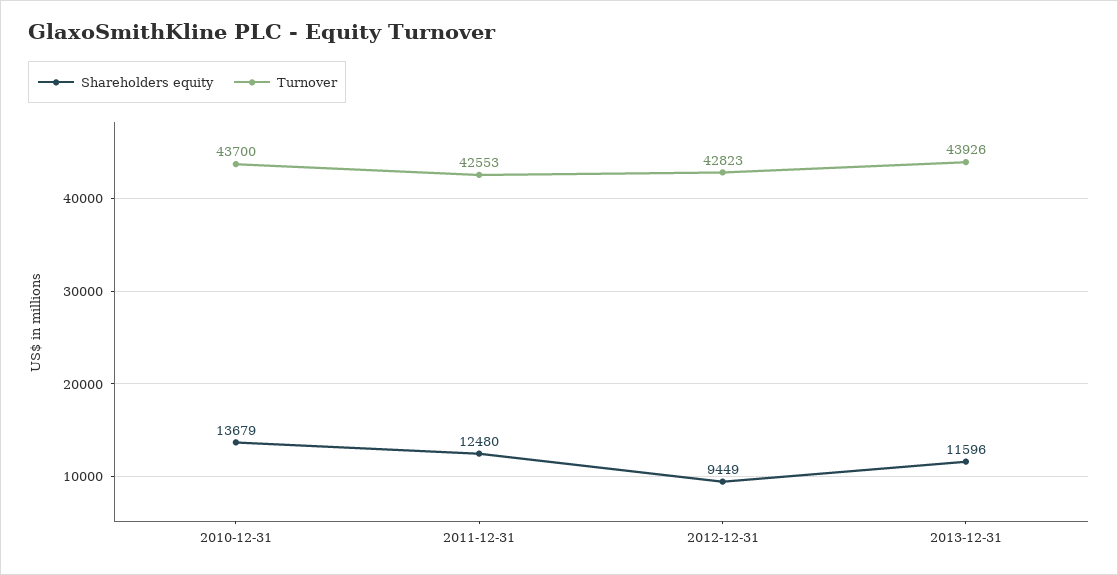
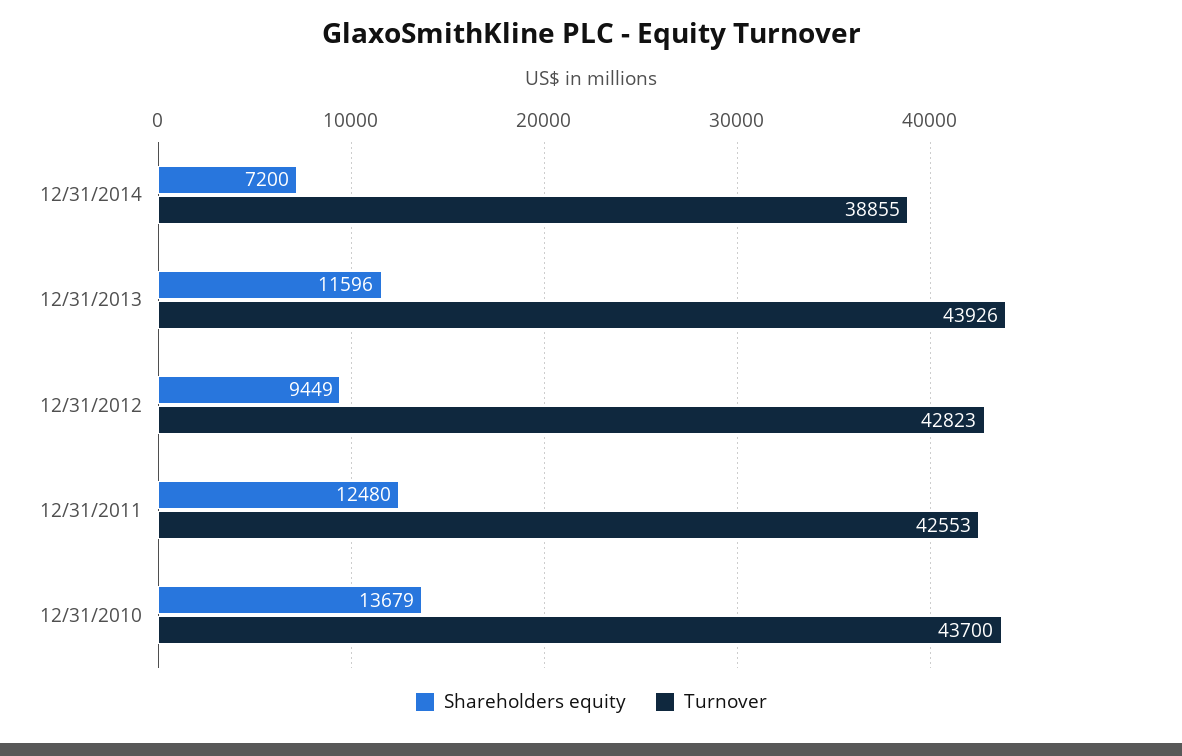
Shareholders equity, 12/31/2014: none -> 7200
Turnover, 12/31/2014: none -> 38855

